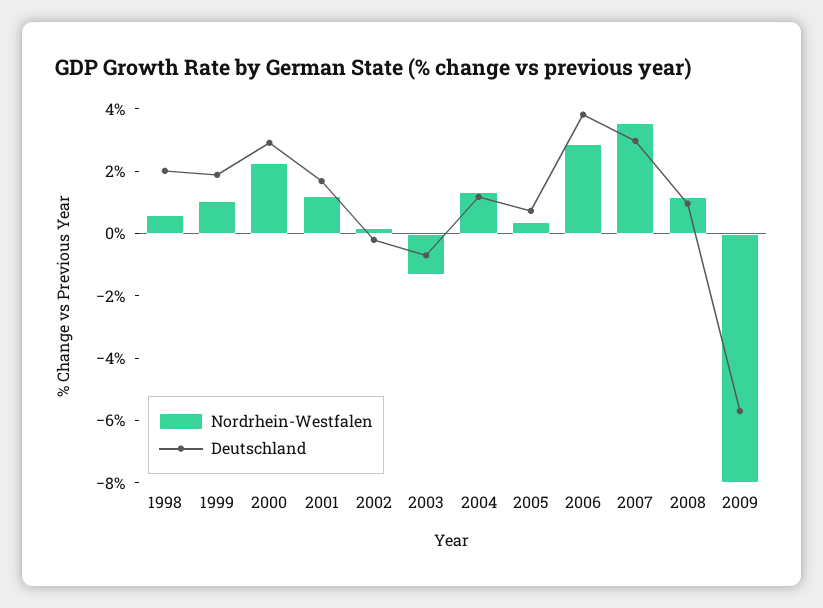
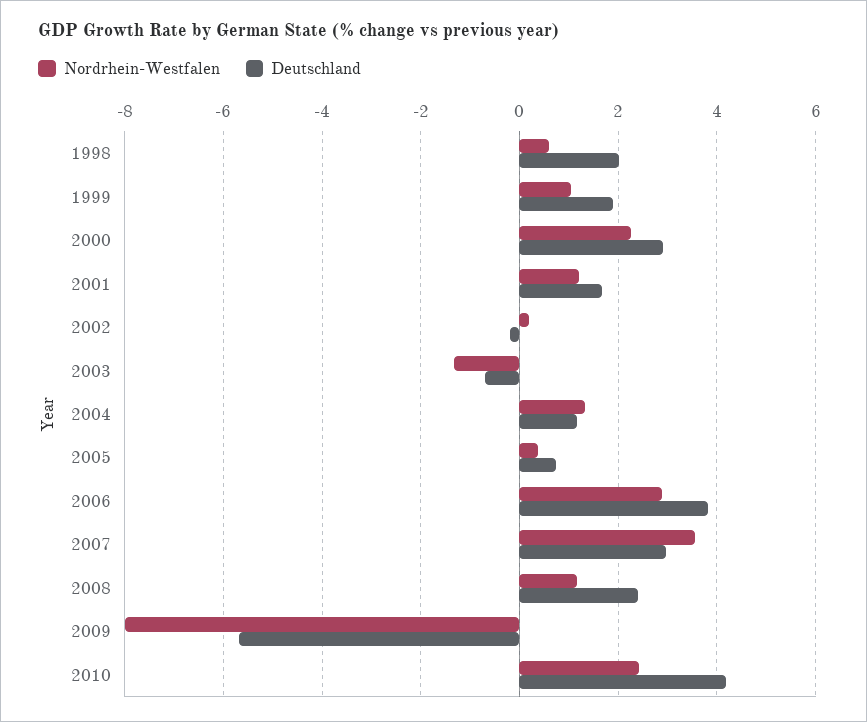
Deutschland, 2008: 1 -> 2.4
Nordrhein-Westfalen, 2010: none -> 2.4
Deutschland, 2010: none -> 4.2

